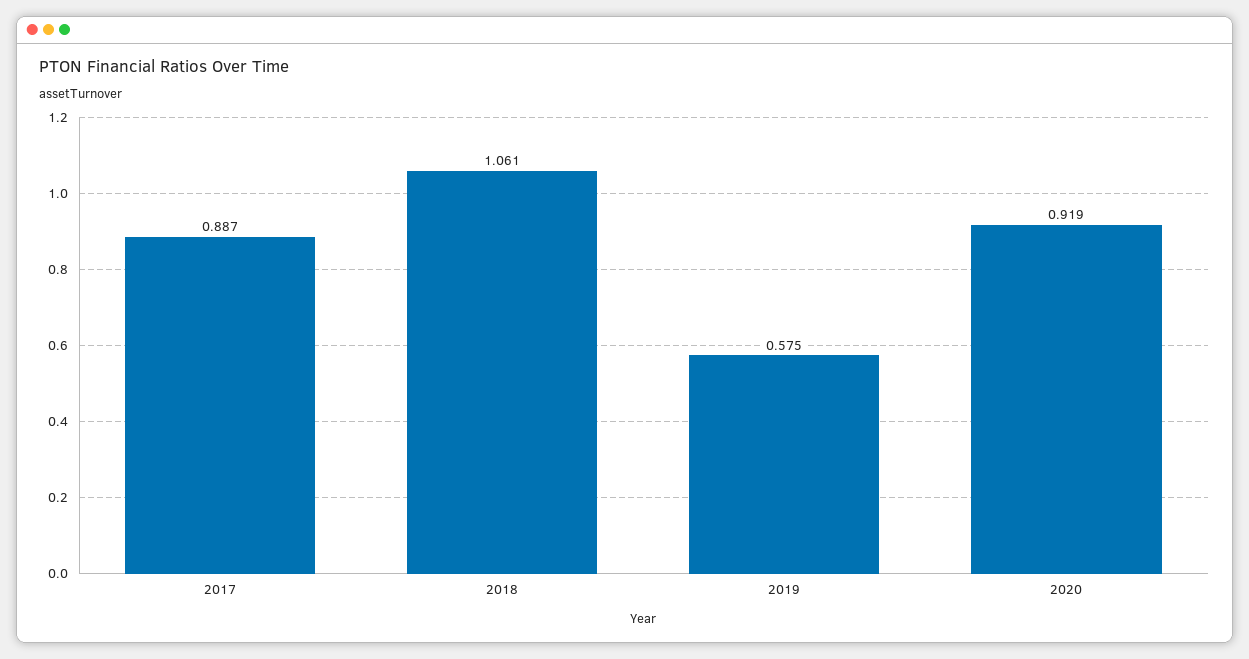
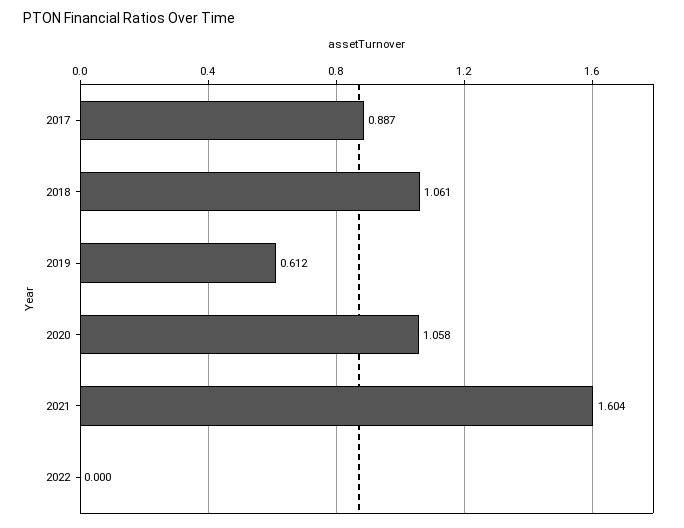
2019: 0.575 -> 0.612
2020: 0.919 -> 1.058
2021: none -> 1.604
2022: none -> 0

